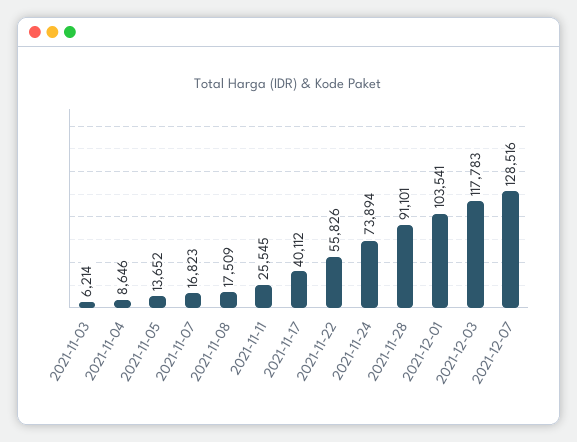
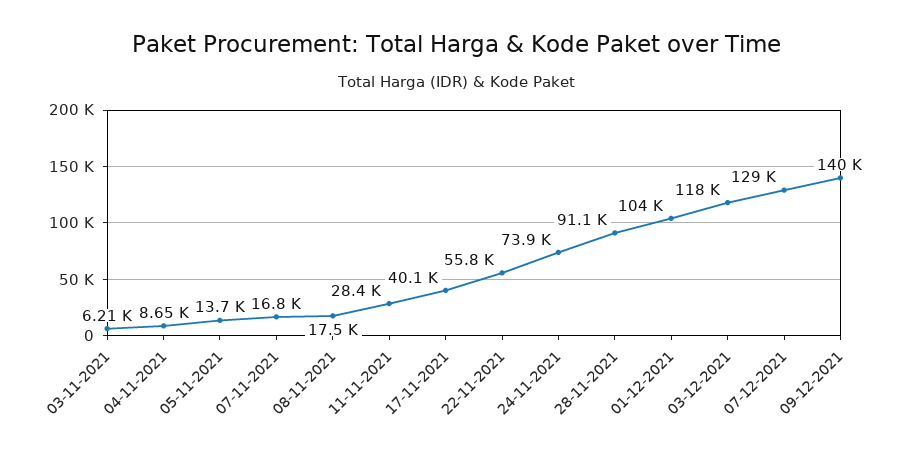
2021-11-11: 25545 -> 28400
09-12-2021: none -> 140000

